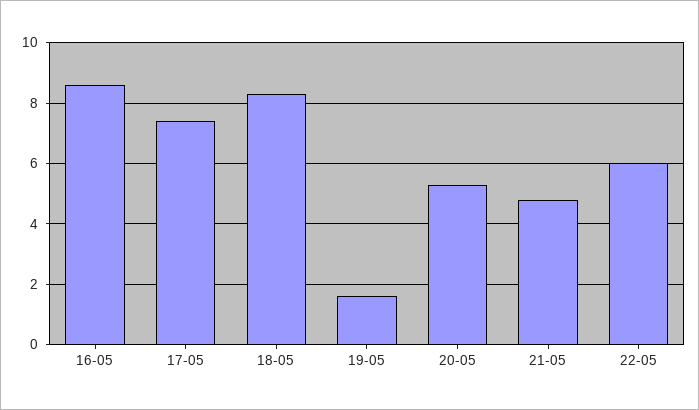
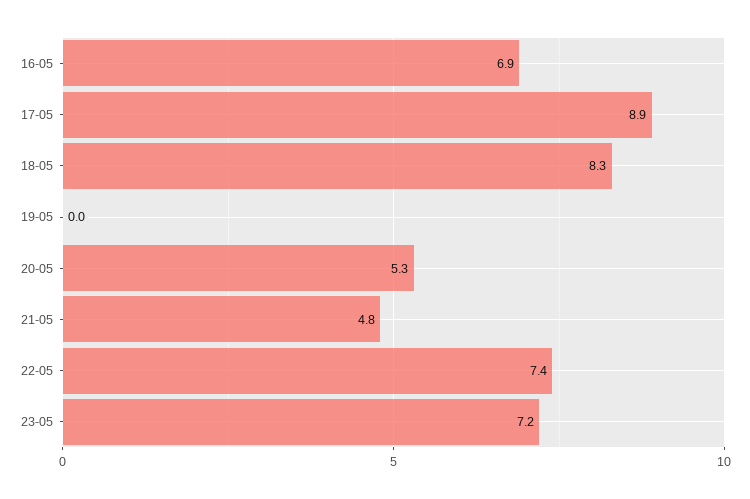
16-05: 8.5 -> 6.9
17-05: 7.5 -> 8.9
19-05: 1.5 -> 0
22-05: 6 -> 7.4
23-05: none -> 7.2

